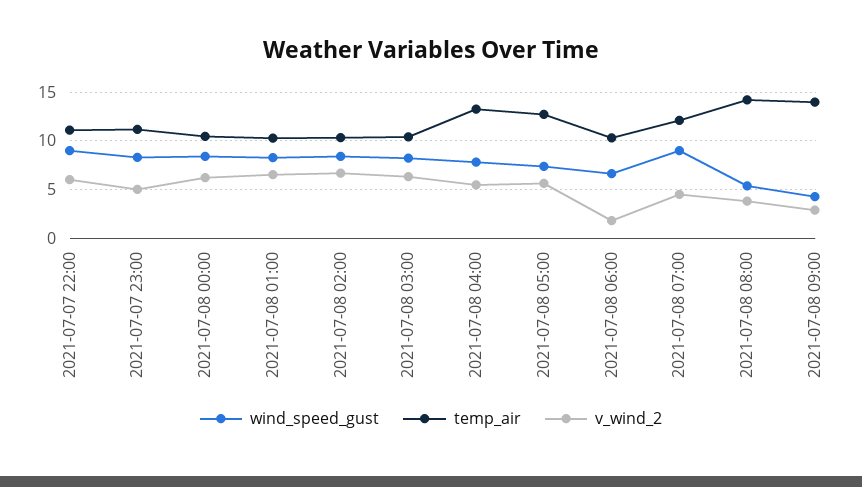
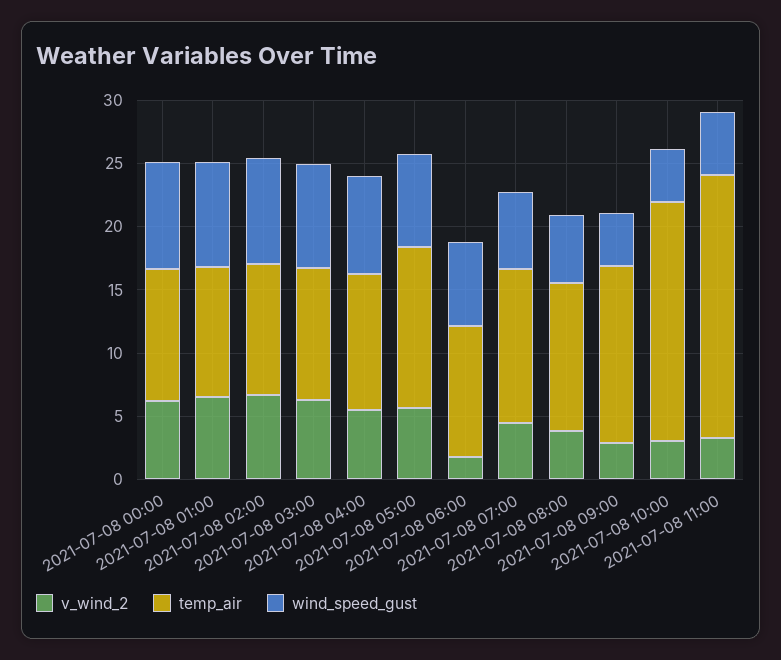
wind_speed_gust, 2021-07-07 22:00: 9 -> none
temp_air, 2021-07-07 22:00: 11 -> none
v_wind_2, 2021-07-07 22:00: 6 -> none
wind_speed_gust, 2021-07-07 23:00: 8 -> none
temp_air, 2021-07-07 23:00: 11 -> none
v_wind_2, 2021-07-07 23:00: 5 -> none
temp_air, 2021-07-08 04:00: 13 -> 11
wind_speed_gust, 2021-07-08 07:00: 9 -> 6
temp_air, 2021-07-08 08:00: 14 -> 12
v_wind_2, 2021-07-08 10:00: none -> 3
temp_air, 2021-07-08 10:00: none -> 19
wind_speed_gust, 2021-07-08 10:00: none -> 4
v_wind_2, 2021-07-08 11:00: none -> 3
temp_air, 2021-07-08 11:00: none -> 21
wind_speed_gust, 2021-07-08 11:00: none -> 5

